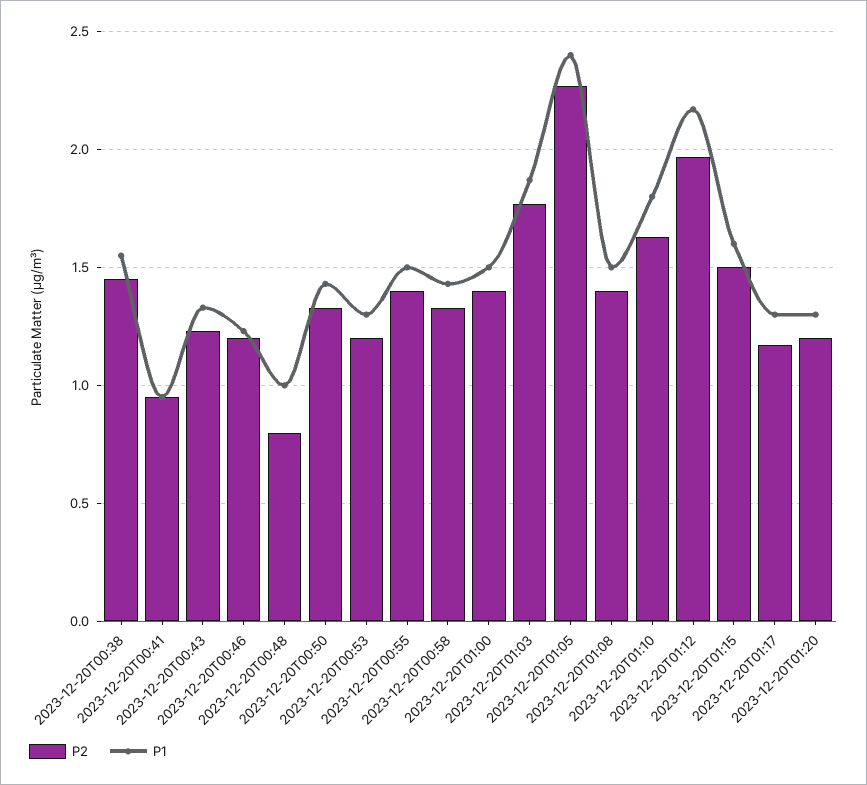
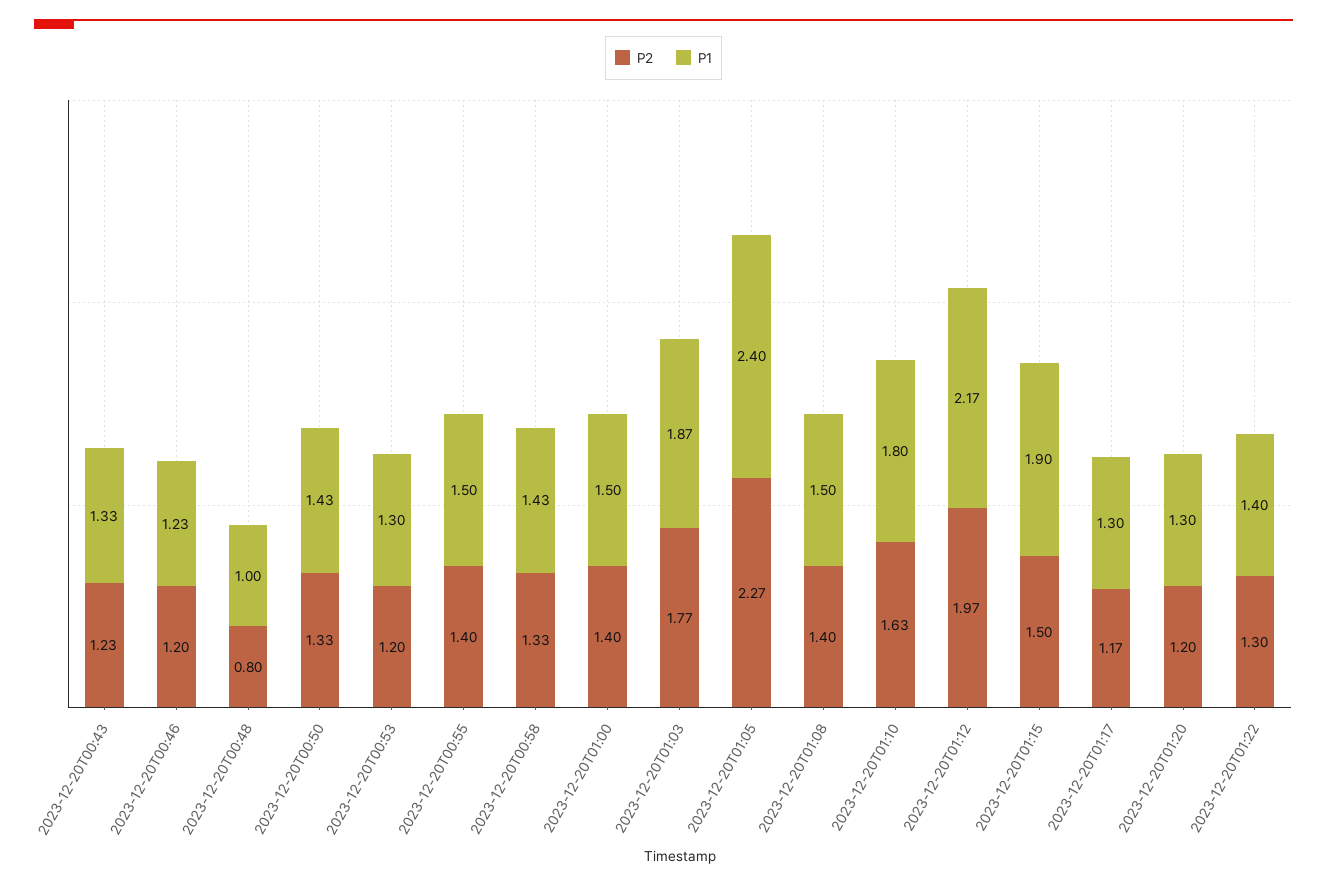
P2, 2023-12-20T00:38: 1.45 -> none
P1, 2023-12-20T00:38: 1.55 -> none
P2, 2023-12-20T00:41: 0.95 -> none
P1, 2023-12-20T00:41: 0.95 -> none
P1, 2023-12-20T01:15: 1.6 -> 1.9
P2, 2023-12-20T01:22: none -> 1.3
P1, 2023-12-20T01:22: none -> 1.4

